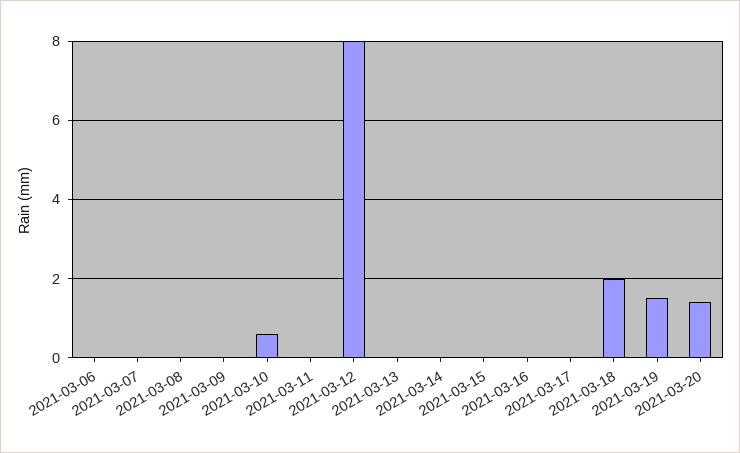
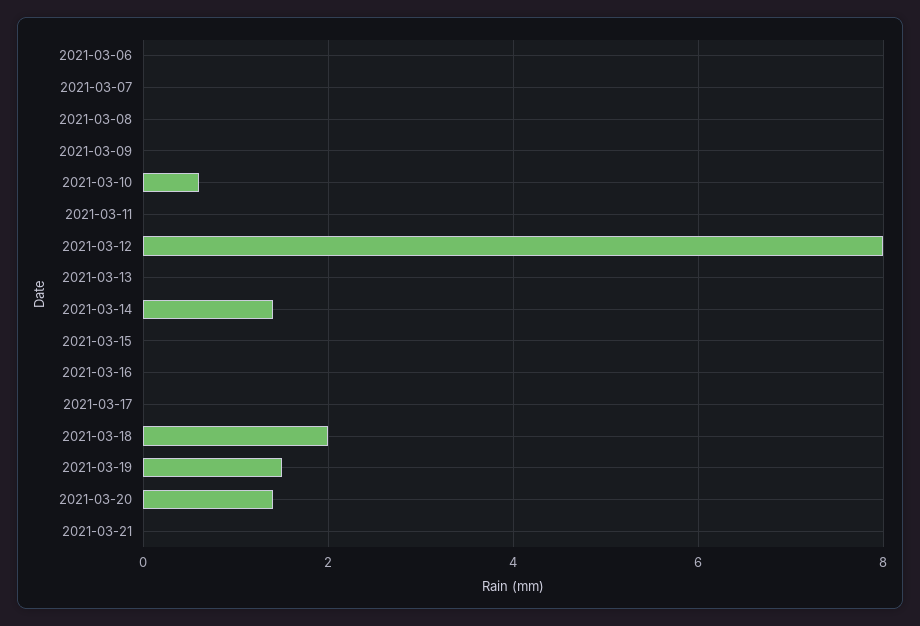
2021-03-14: 0 -> 1.5
2021-03-21: none -> 0

